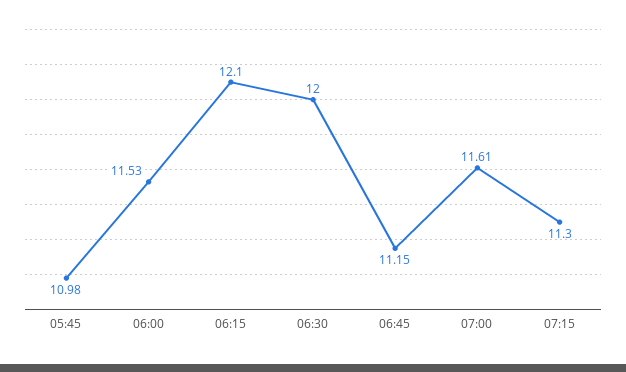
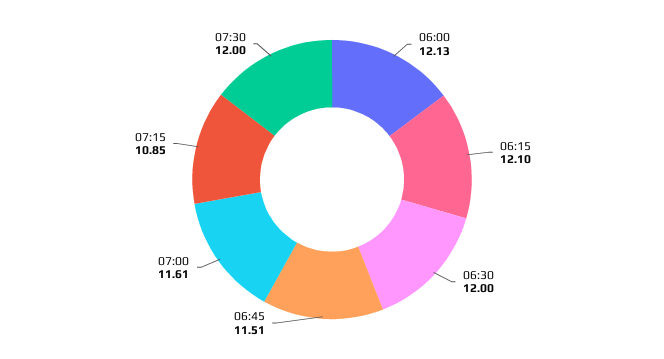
05:45: 10.98 -> none
06:00: 11.53 -> 12.13
06:45: 11.15 -> 11.51
07:15: 11.3 -> 10.85
07:30: none -> 12

